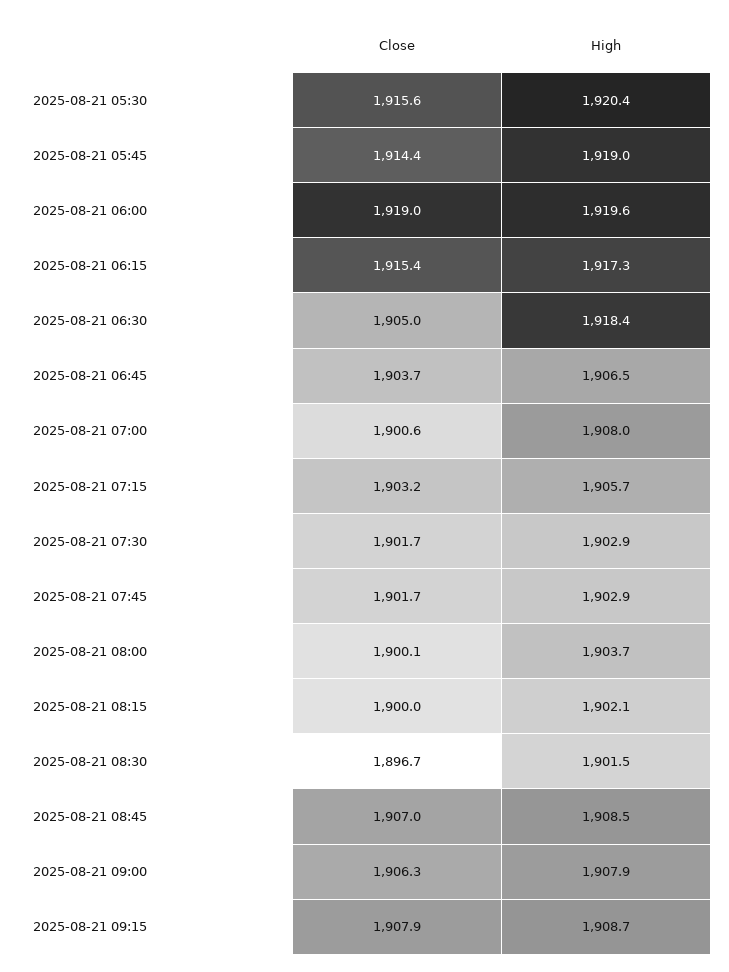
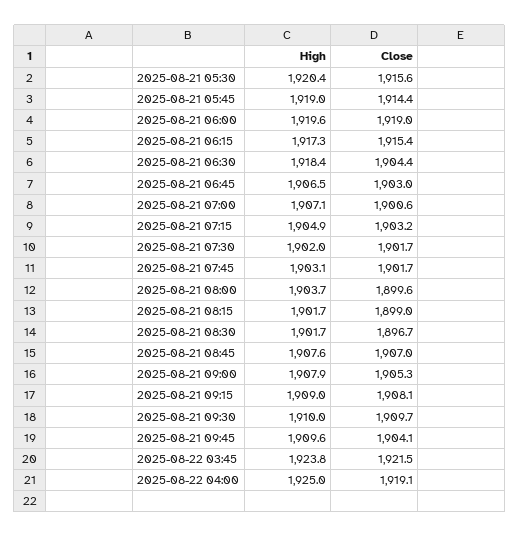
Close, 2025-08-21 06:30: 1905 -> 1904.4
Close, 2025-08-21 06:45: 1903.7 -> 1903
High, 2025-08-21 07:00: 1908 -> 1907.1
High, 2025-08-21 07:15: 1905.7 -> 1904.9
High, 2025-08-21 07:30: 1902.9 -> 1902
High, 2025-08-21 07:45: 1902.9 -> 1903.1
Close, 2025-08-21 08:00: 1900.1 -> 1899.6
Close, 2025-08-21 08:15: 1900 -> 1899
High, 2025-08-21 08:15: 1902.1 -> 1901.7
High, 2025-08-21 08:30: 1901.5 -> 1901.7
High, 2025-08-21 08:45: 1908.5 -> 1907.6
Close, 2025-08-21 09:00: 1906.3 -> 1905.3
Close, 2025-08-21 09:15: 1907.9 -> 1908.1
High, 2025-08-21 09:15: 1908.7 -> 1909
High, 2025-08-21 09:30: none -> 1910
Close, 2025-08-21 09:30: none -> 1909.7
High, 2025-08-21 09:45: none -> 1909.6
Close, 2025-08-21 09:45: none -> 1904.1
High, 2025-08-22 03:45: none -> 1923.8
Close, 2025-08-22 03:45: none -> 1921.5
High, 2025-08-22 04:00: none -> 1925
Close, 2025-08-22 04:00: none -> 1919.1

